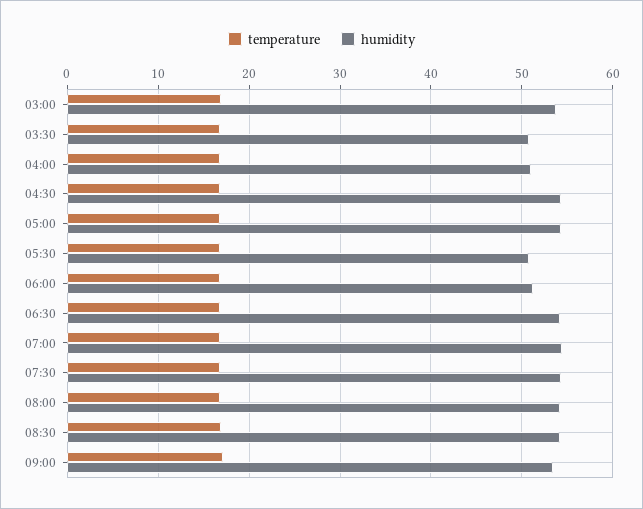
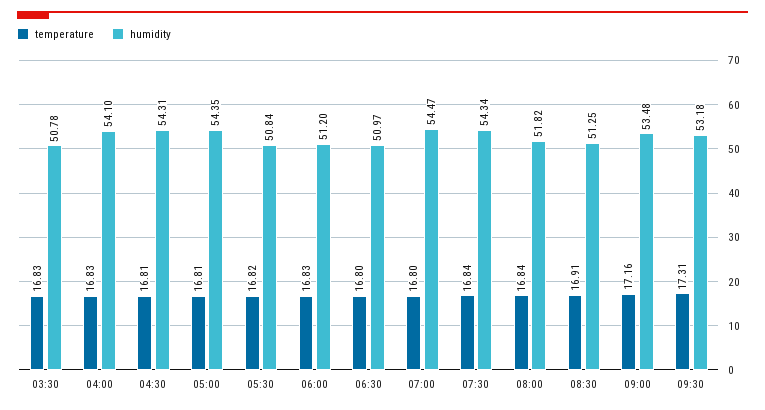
temperature, 03:00: 17 -> none
humidity, 03:00: 54 -> none
humidity, 04:00: 51 -> 54.1
humidity, 06:30: 54 -> 50.97
humidity, 08:00: 54 -> 51.82
humidity, 08:30: 54 -> 51.25
temperature, 09:30: none -> 17.31
humidity, 09:30: none -> 53.18

